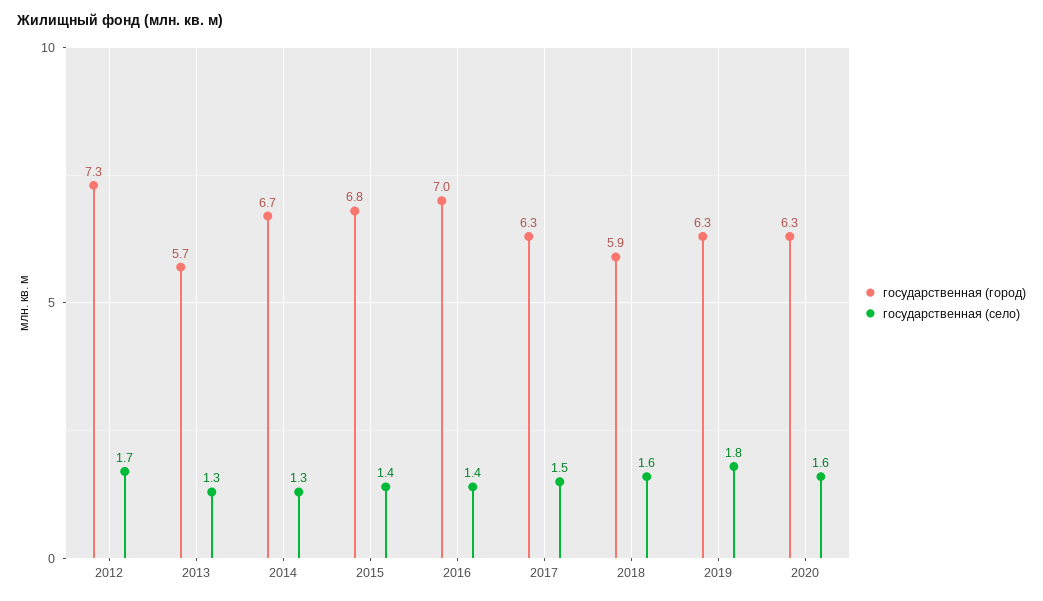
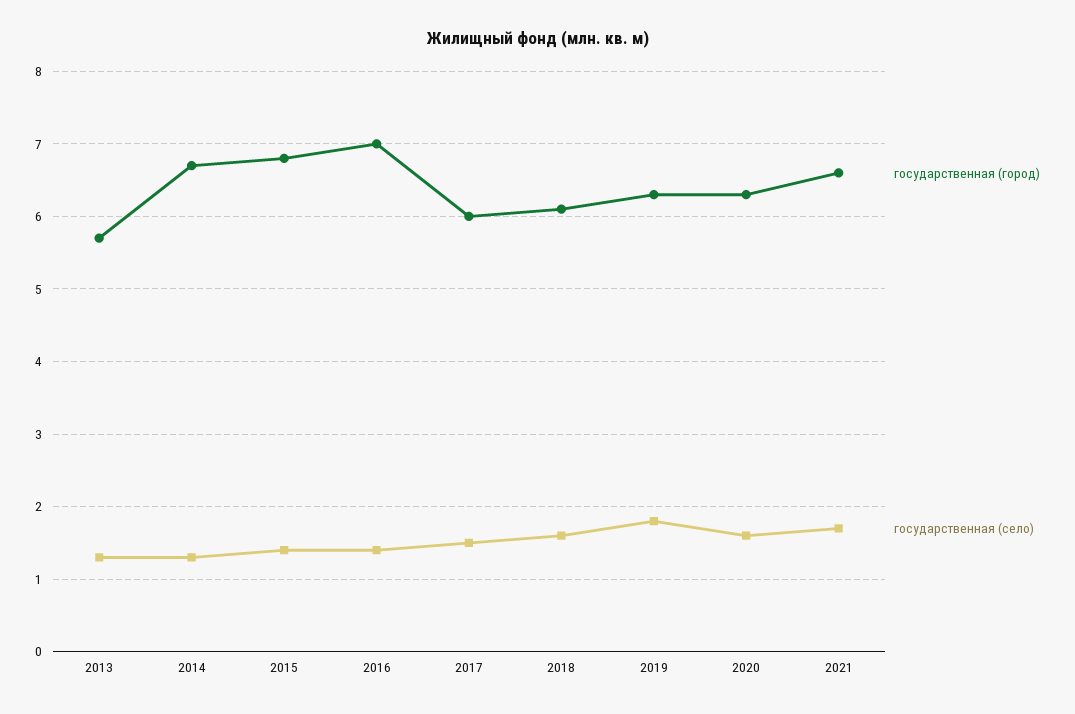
государственная (город), 2012: 7.3 -> none
государственная (село), 2012: 1.7 -> none
государственная (город), 2017: 6.3 -> 6
государственная (город), 2018: 5.9 -> 6.1
государственная (город), 2021: none -> 6.6
государственная (село), 2021: none -> 1.7

